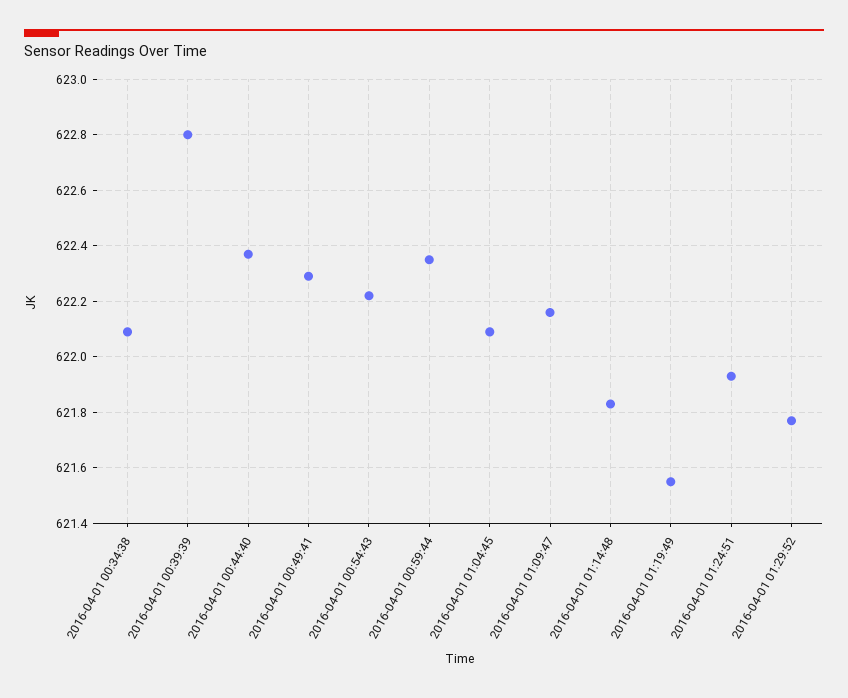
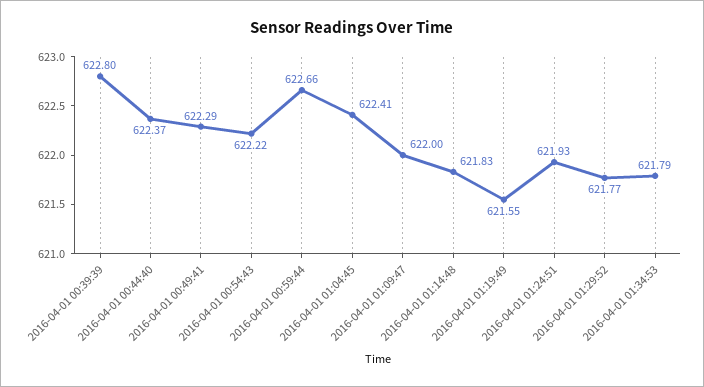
2016-04-01 00:34:38: 622.1 -> none
2016-04-01 00:59:44: 622.35 -> 622.66
2016-04-01 01:04:45: 622.1 -> 622.41
2016-04-01 01:09:47: 622.15 -> 622
2016-04-01 01:34:53: none -> 621.79

